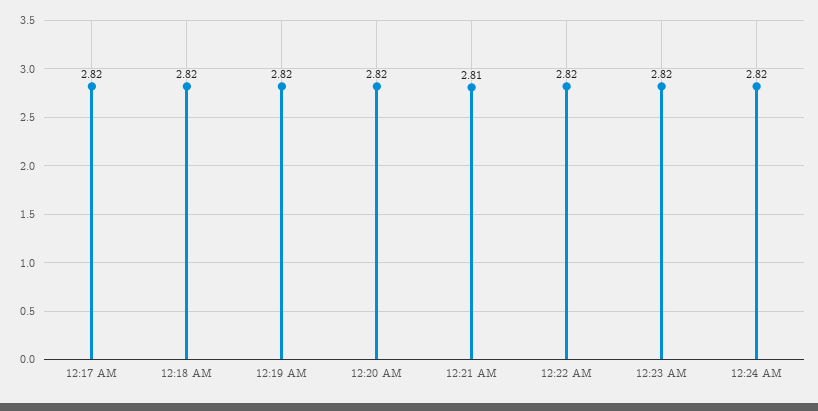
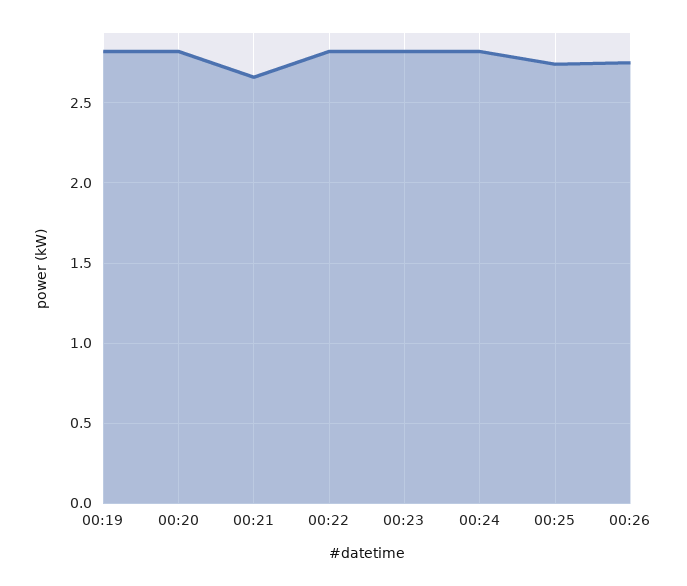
12:17 AM: 2.82 -> none
12:18 AM: 2.82 -> none
12:21 AM: 2.81 -> 2.65
00:25: none -> 2.75
00:26: none -> 2.75

